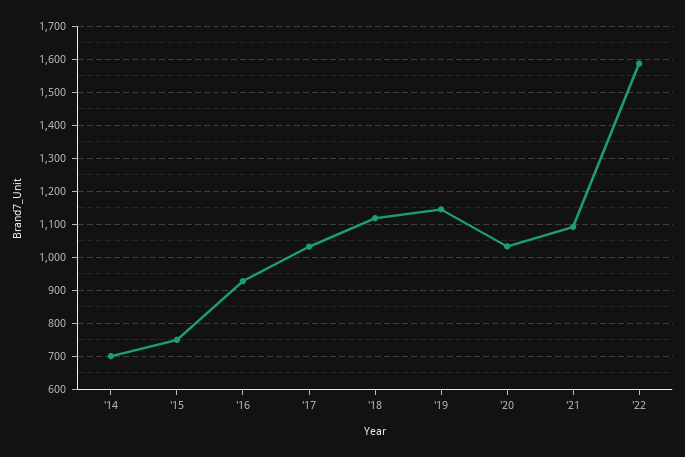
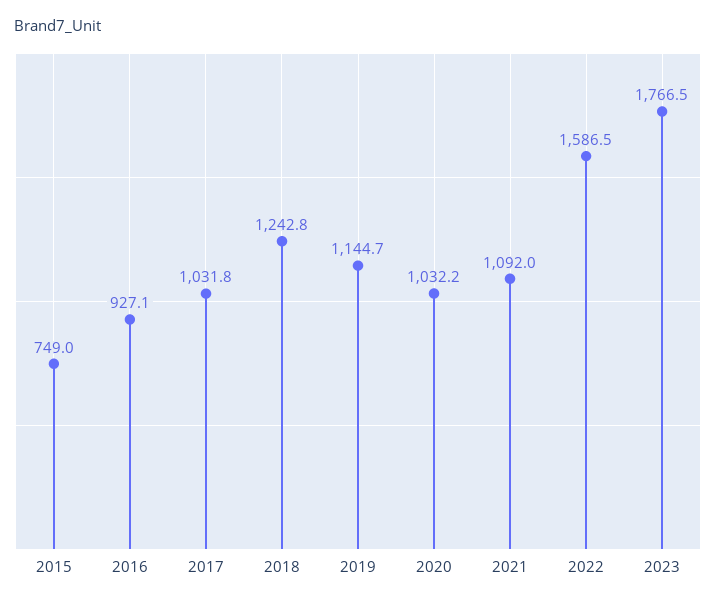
'14: 700 -> none
'18: 1120 -> 1242.8
2023: none -> 1766.5

